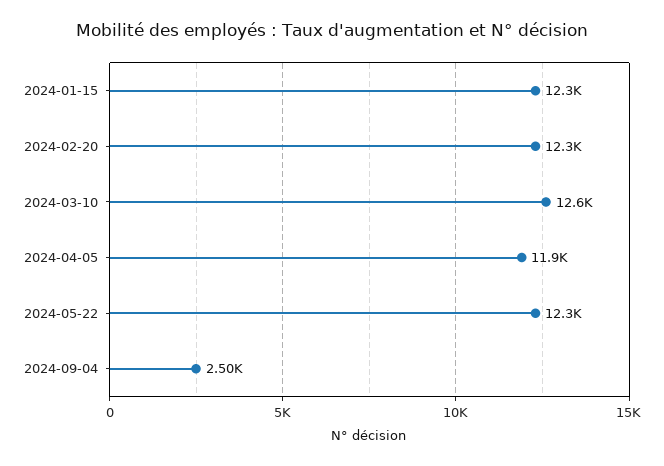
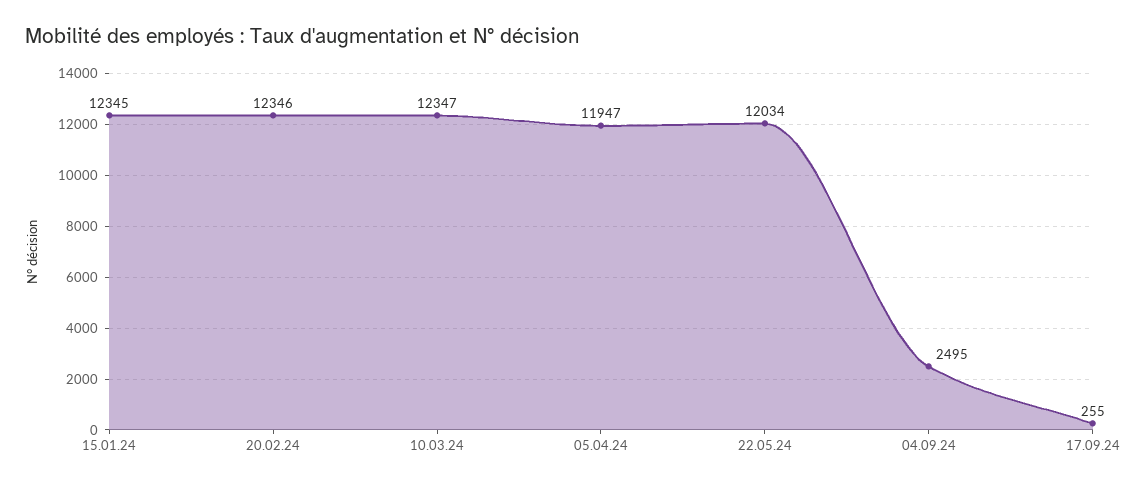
2024-03-10: 12600 -> 12347
2024-05-22: 12300 -> 12034
17.09.24: none -> 255

